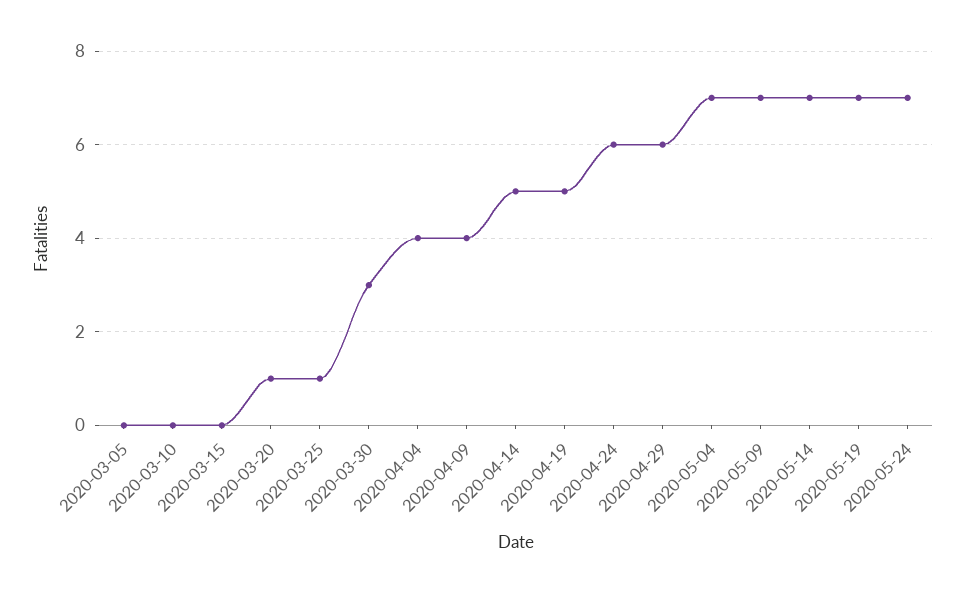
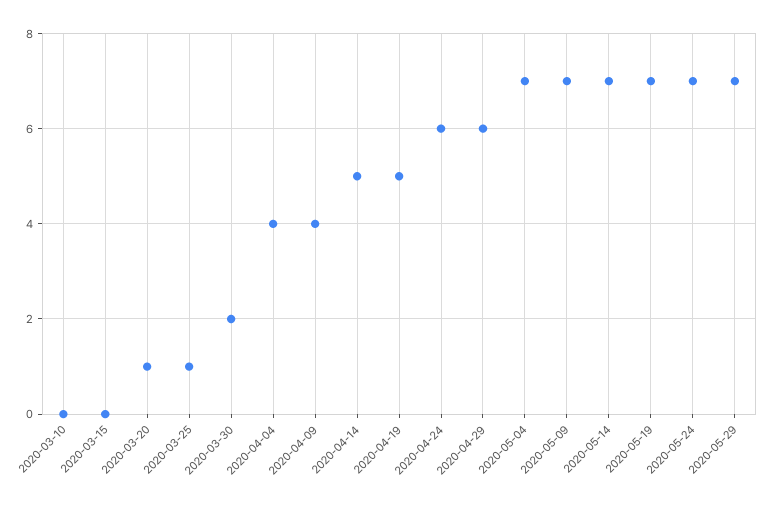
2020-03-05: 0 -> none
2020-03-30: 3 -> 2
2020-05-29: none -> 7

